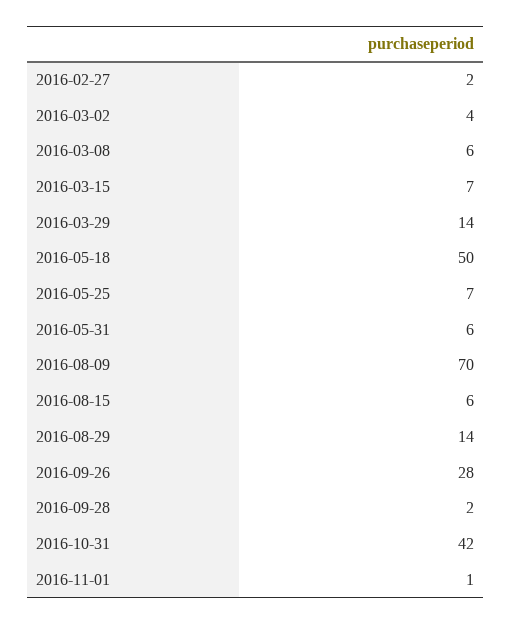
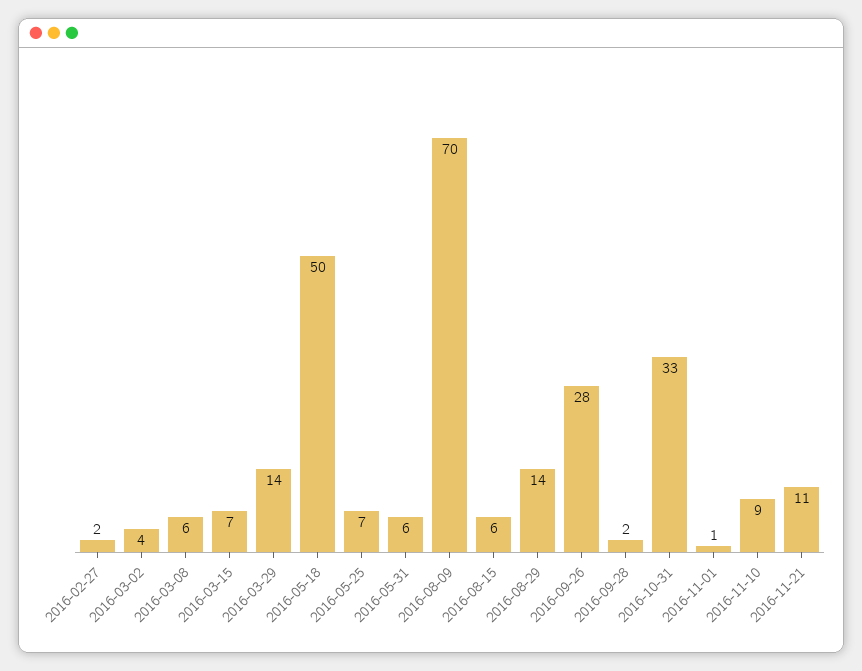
2016-10-31: 42 -> 33
2016-11-10: none -> 9
2016-11-21: none -> 11

